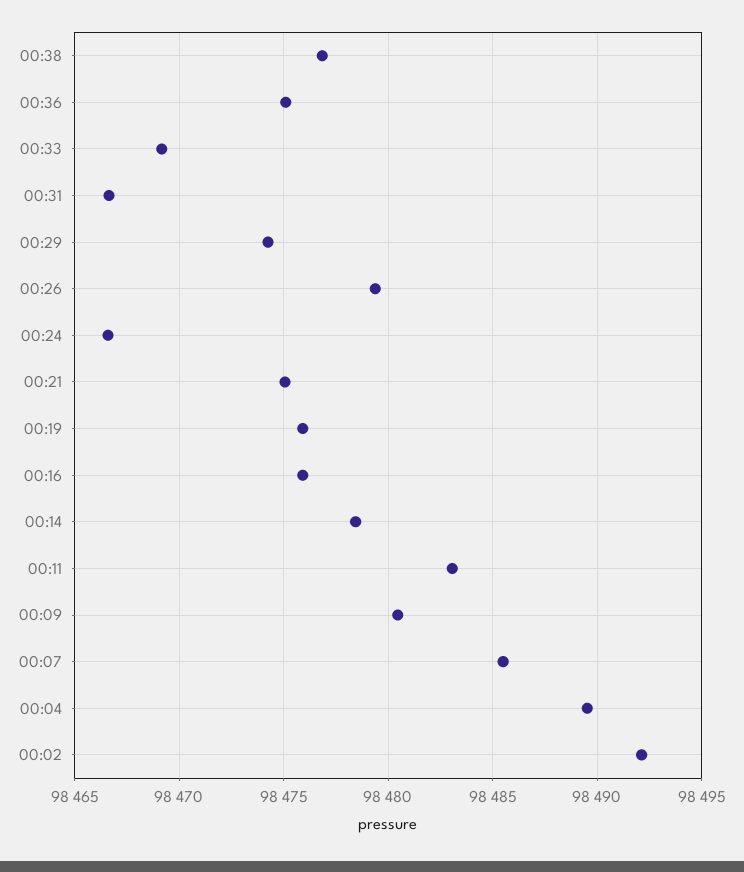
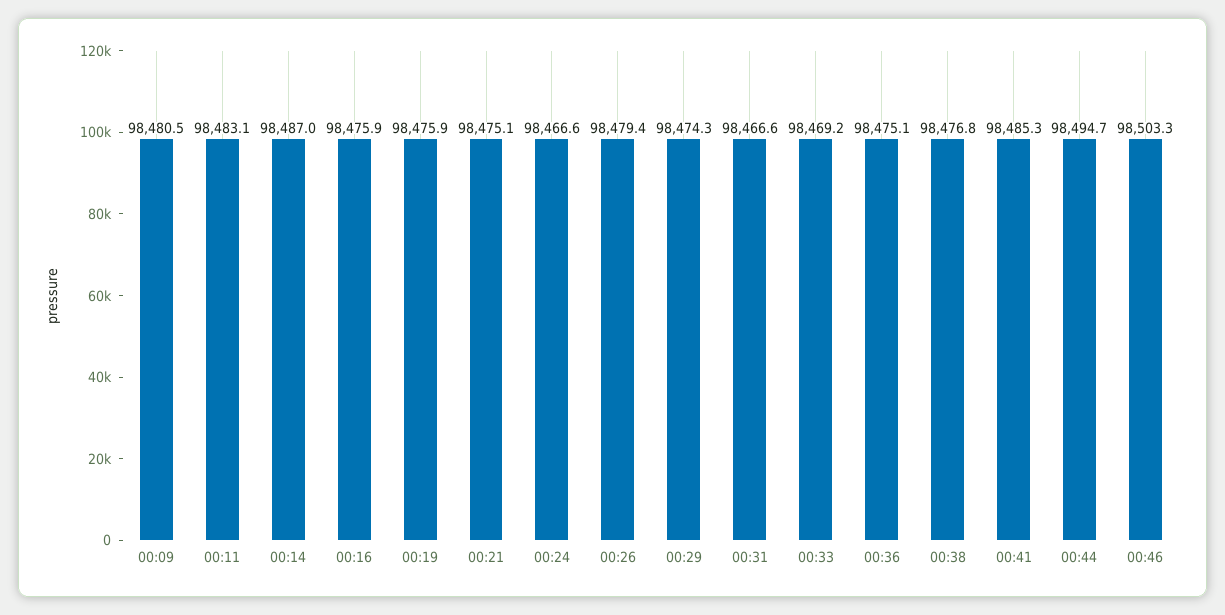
00:14: 98478.5 -> 98487
00:07: 98485.5 -> none
00:04: 98489.5 -> none
00:02: 98492 -> none
00:41: none -> 98485.3
00:44: none -> 98494.7
00:46: none -> 98503.3

